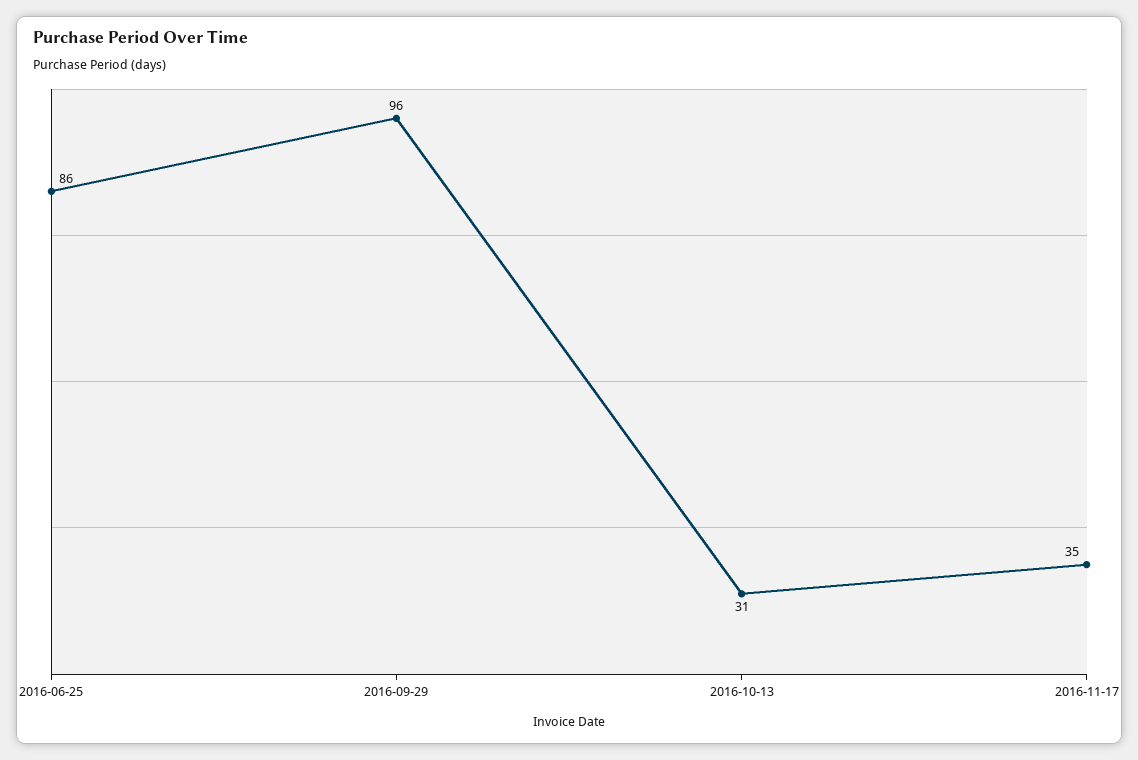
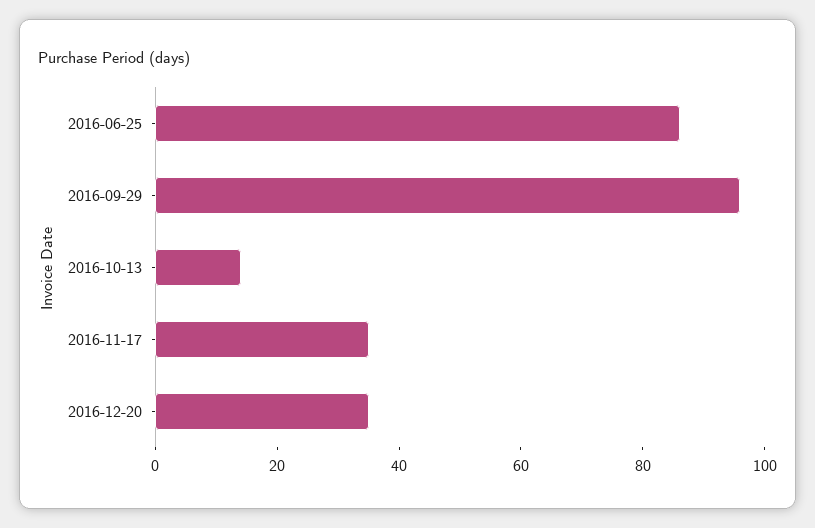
2016-10-13: 31 -> 15
2016-12-20: none -> 35

